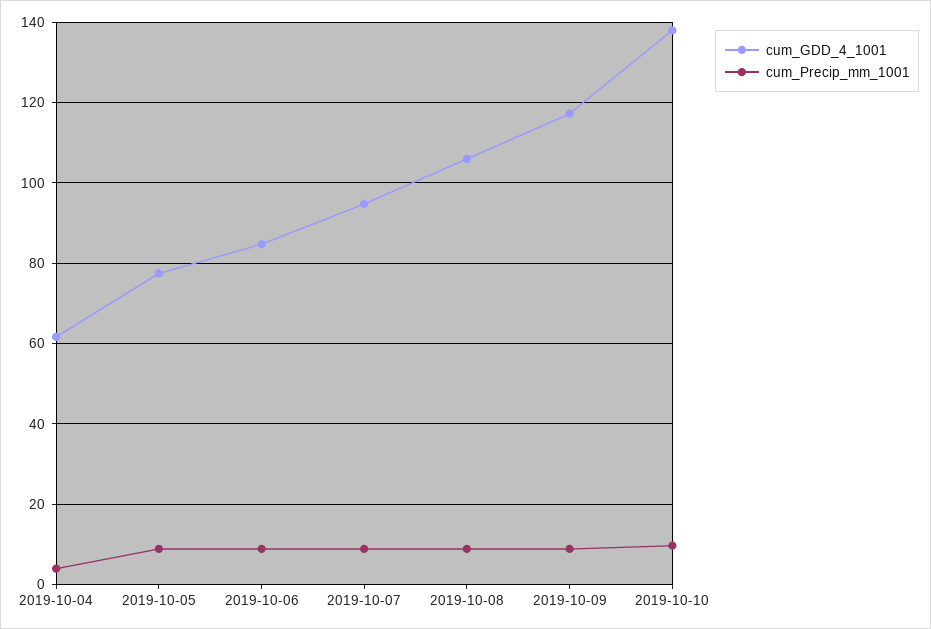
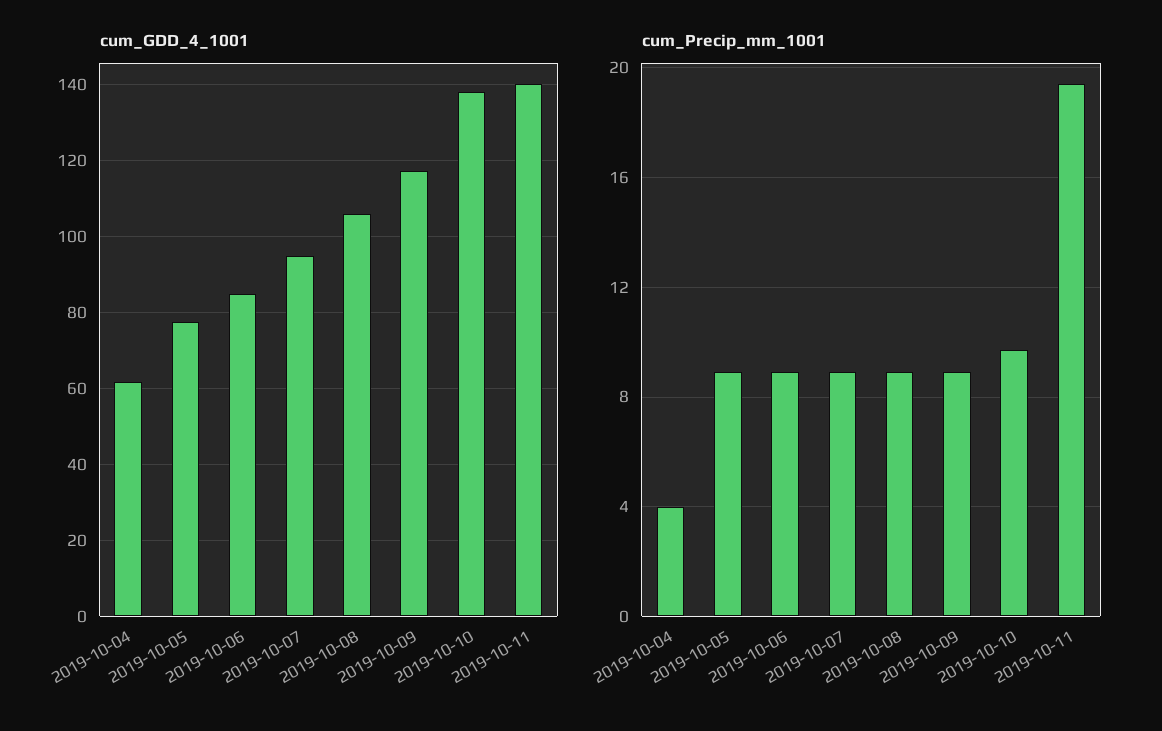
cum_GDD_4_1001, 2019-10-11: none -> 140
cum_Precip_mm_1001, 2019-10-11: none -> 19.5

